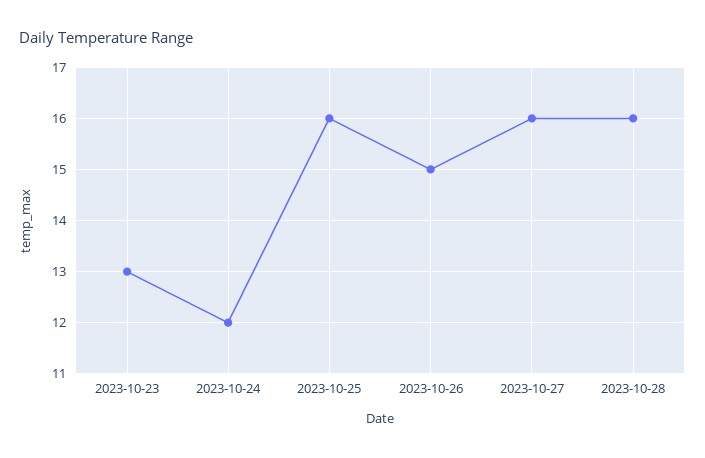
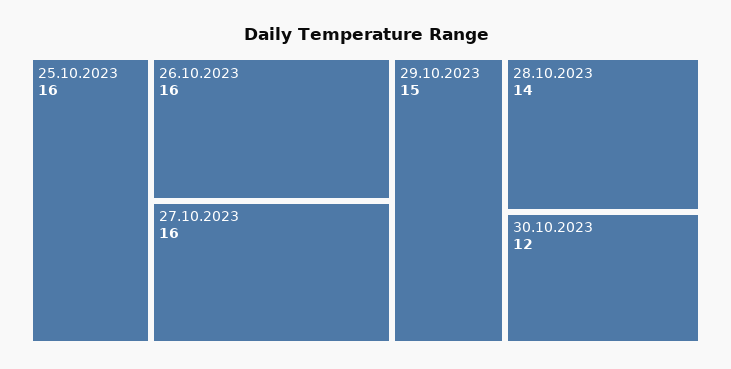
2023-10-23: 13 -> none
2023-10-24: 12 -> none
2023-10-26: 15 -> 16
2023-10-28: 16 -> 14
29.10.2023: none -> 15
30.10.2023: none -> 12

